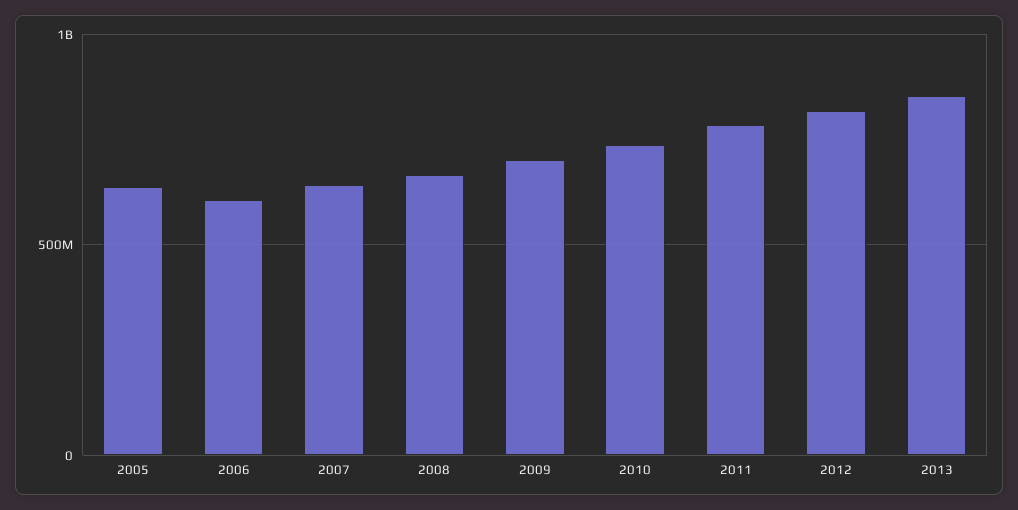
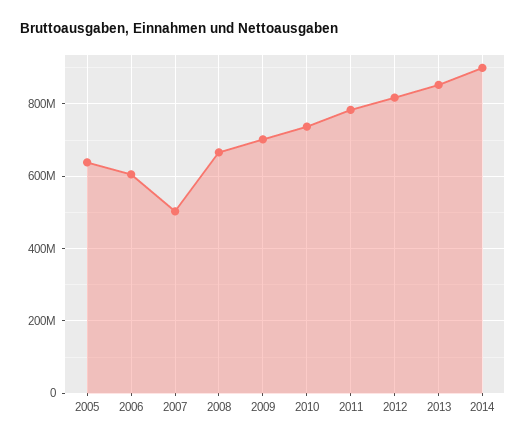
2007: 650000000 -> 500000000
2014: none -> 900000000

